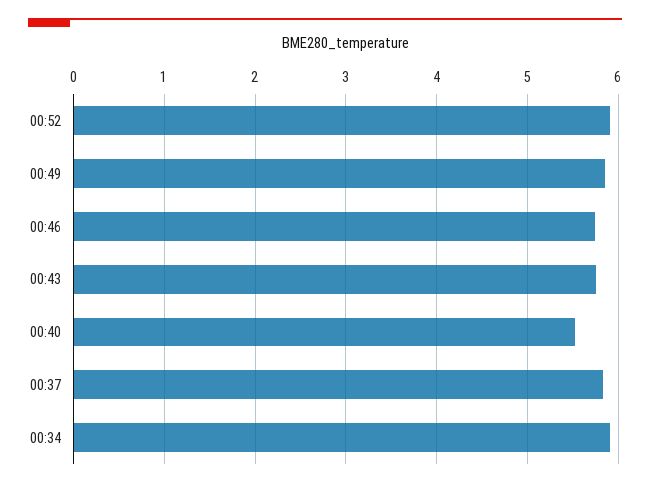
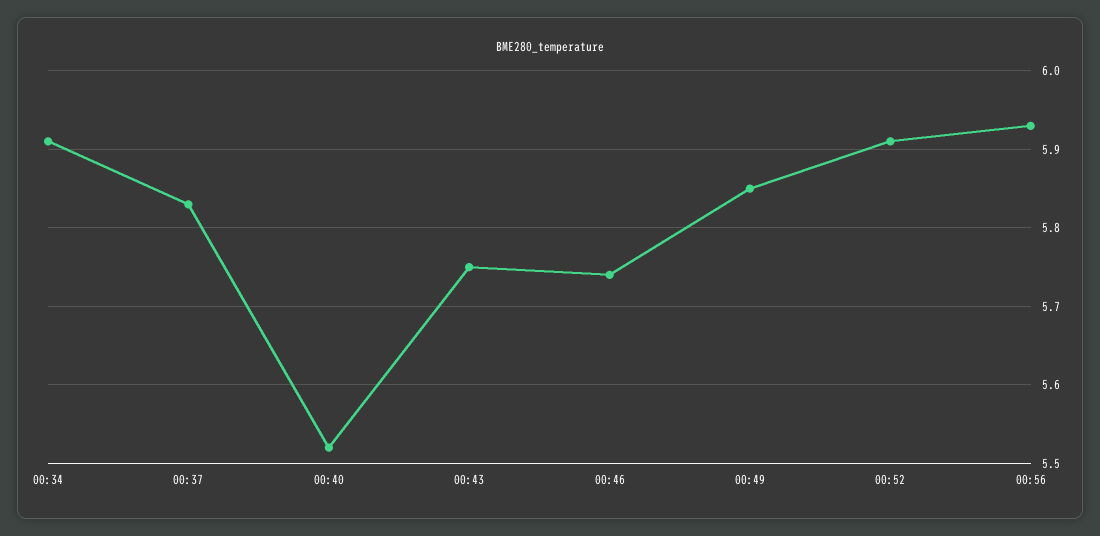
00:56: none -> 5.93

